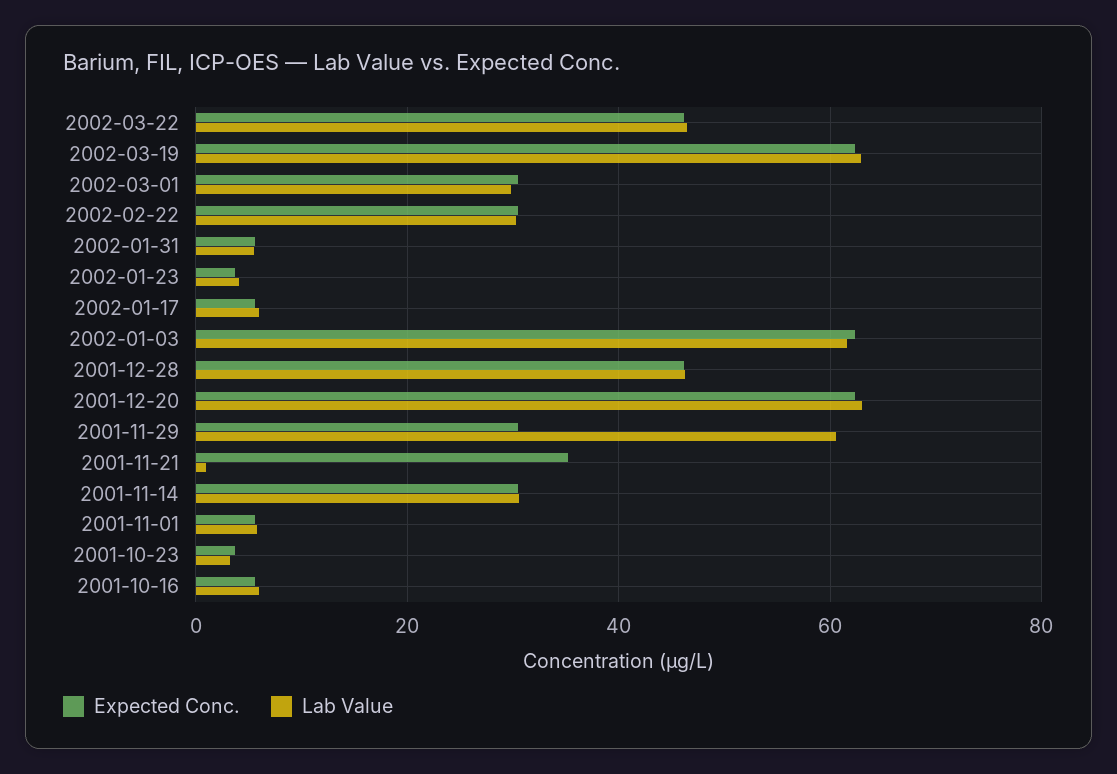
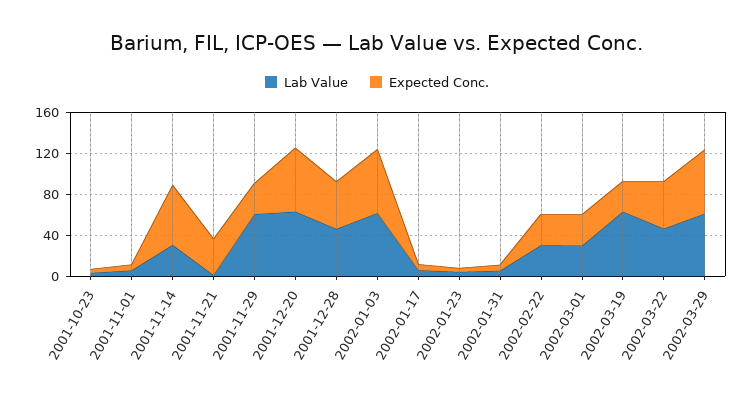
Expected Conc., 2002-03-19: 62 -> 30
Expected Conc., 2001-11-14: 30 -> 60
Expected Conc., 2001-10-16: 6 -> none
Lab Value, 2001-10-16: 6 -> none
Lab Value, 2002-03-29: none -> 60
Expected Conc., 2002-03-29: none -> 60

